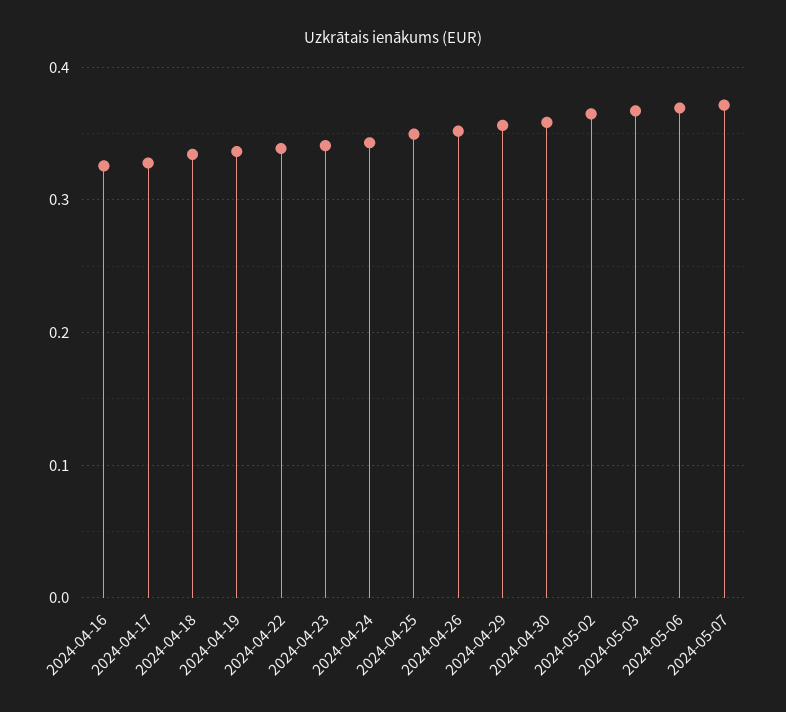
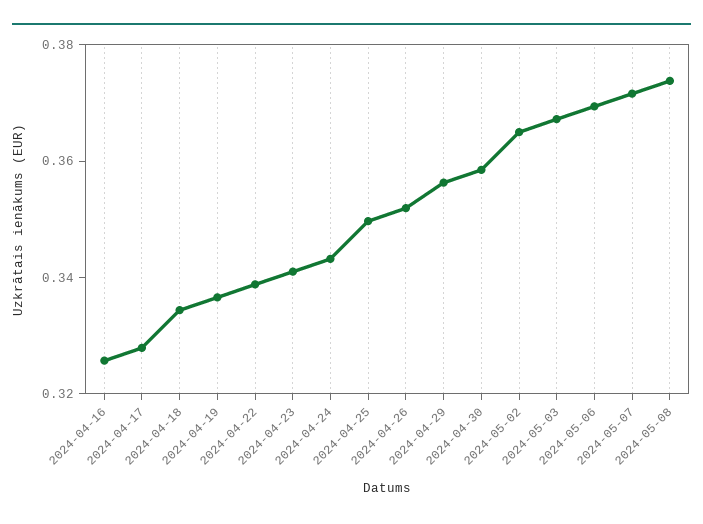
2024-05-08: none -> 0.375

